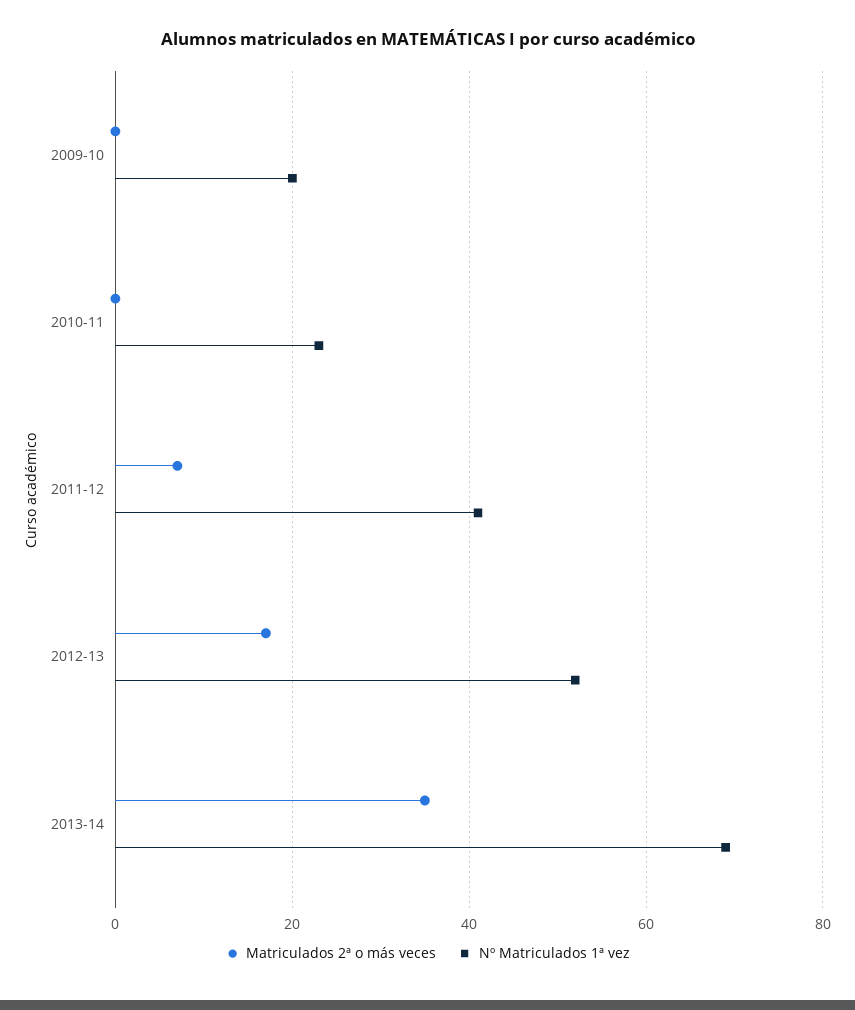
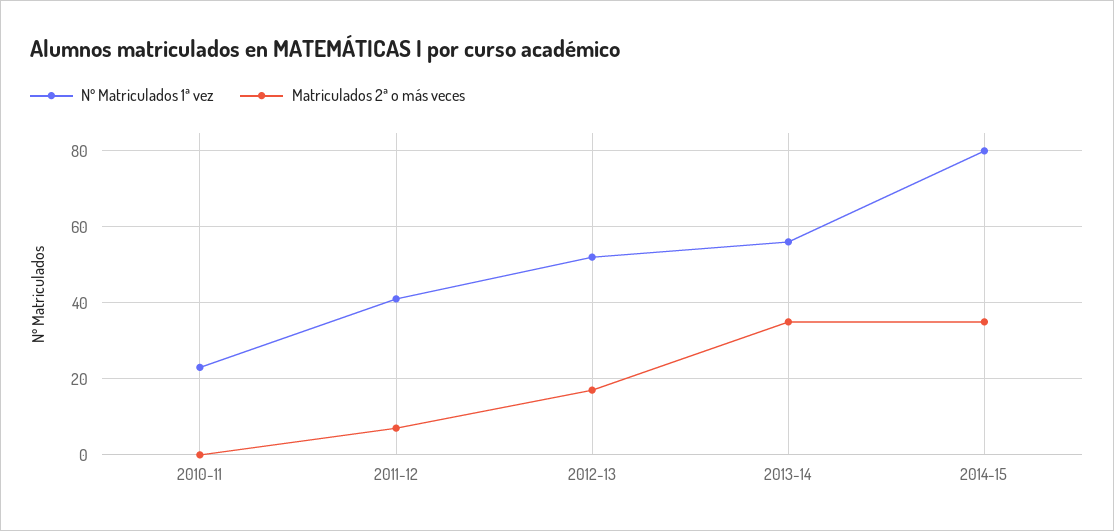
Matriculados 2ª o más veces, 2009-10: 0 -> none
Nº Matriculados 1ª vez, 2009-10: 20 -> none
Nº Matriculados 1ª vez, 2013-14: 70 -> 55
Nº Matriculados 1ª vez, 2014-15: none -> 80
Matriculados 2ª o más veces, 2014-15: none -> 35

